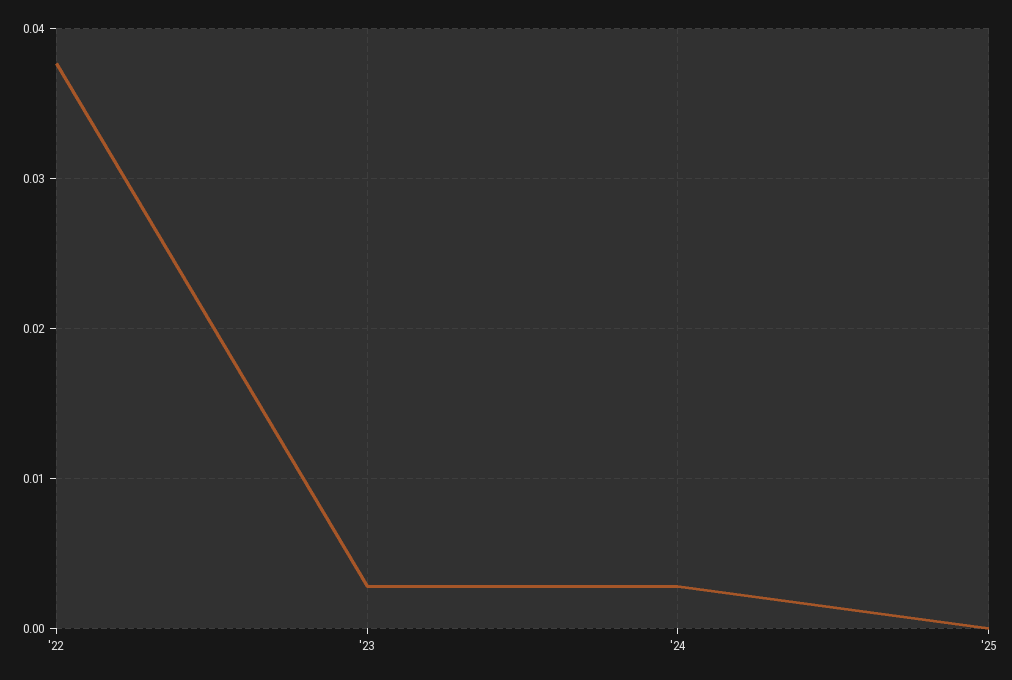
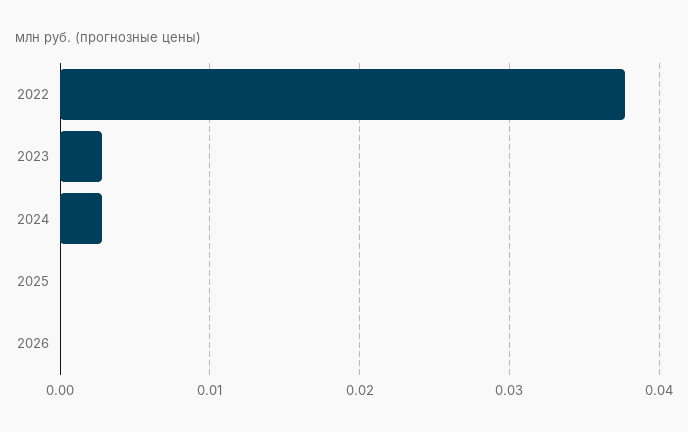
2026: none -> 0

